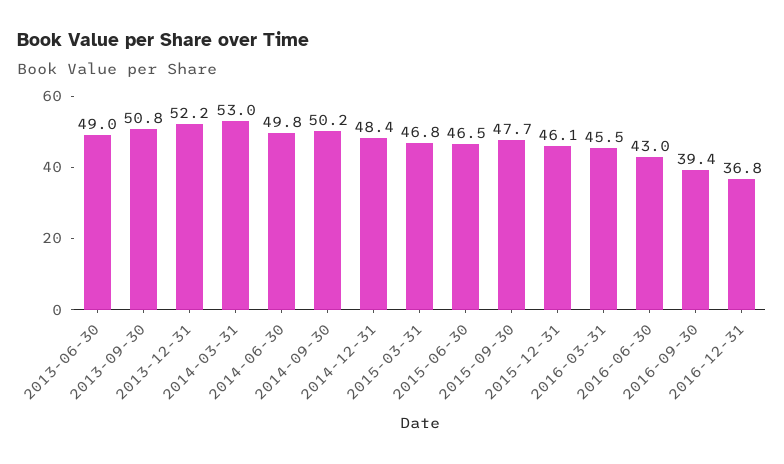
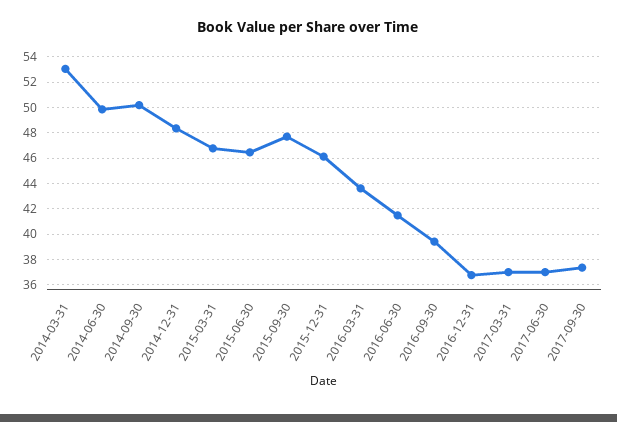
2013-06-30: 49 -> none
2013-09-30: 50.8 -> none
2013-12-31: 52.2 -> none
2016-03-31: 45.5 -> 43.5
2016-06-30: 43 -> 41.5
2017-03-31: none -> 37
2017-06-30: none -> 37
2017-09-30: none -> 37.5

